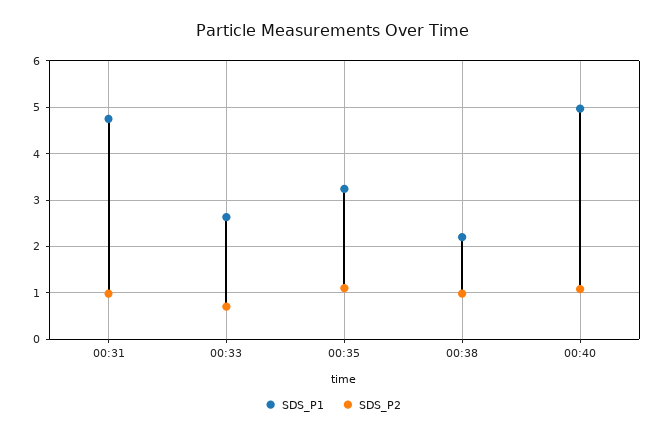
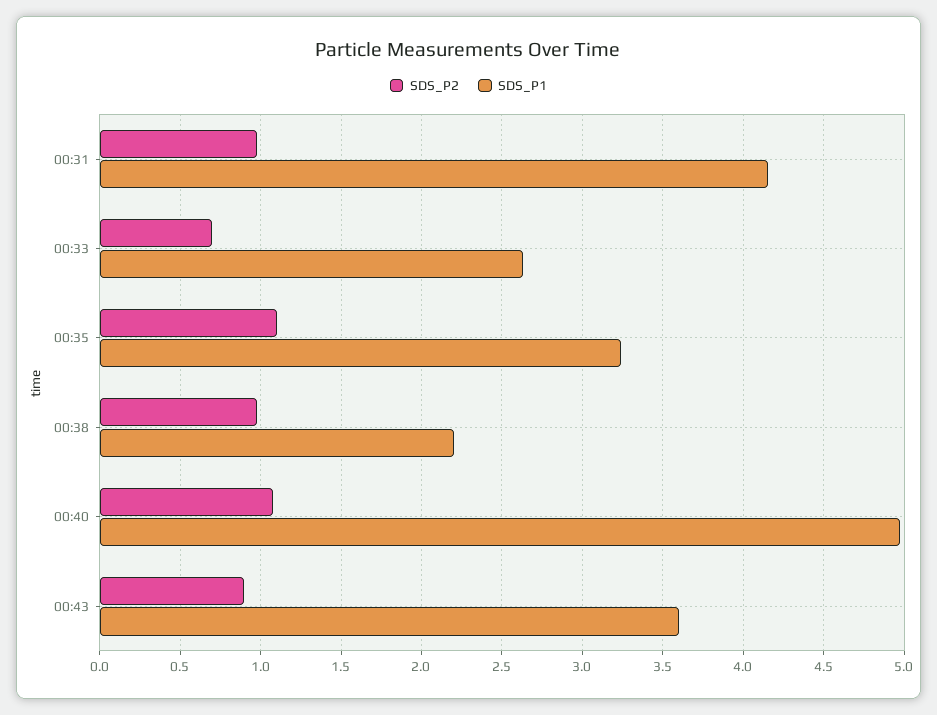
SDS_P1, 00:31: 4.8 -> 4.15
SDS_P2, 00:43: none -> 0.9
SDS_P1, 00:43: none -> 3.6

